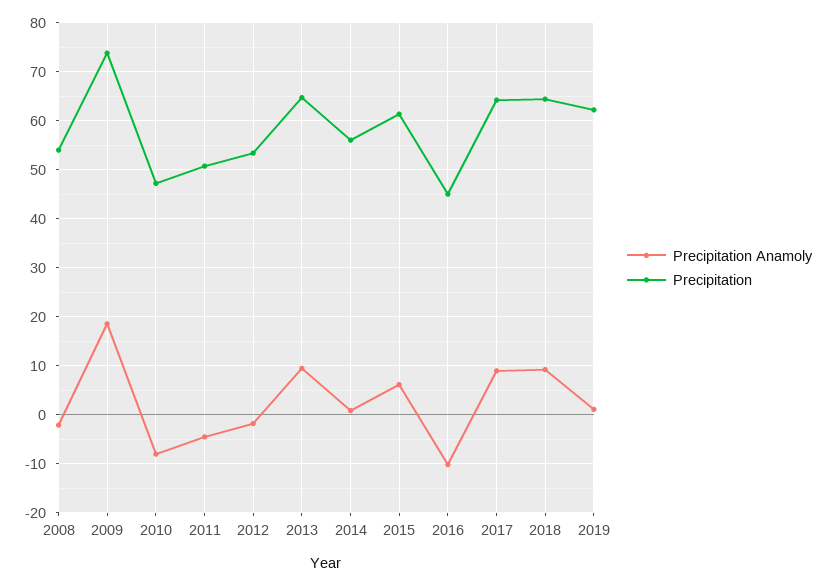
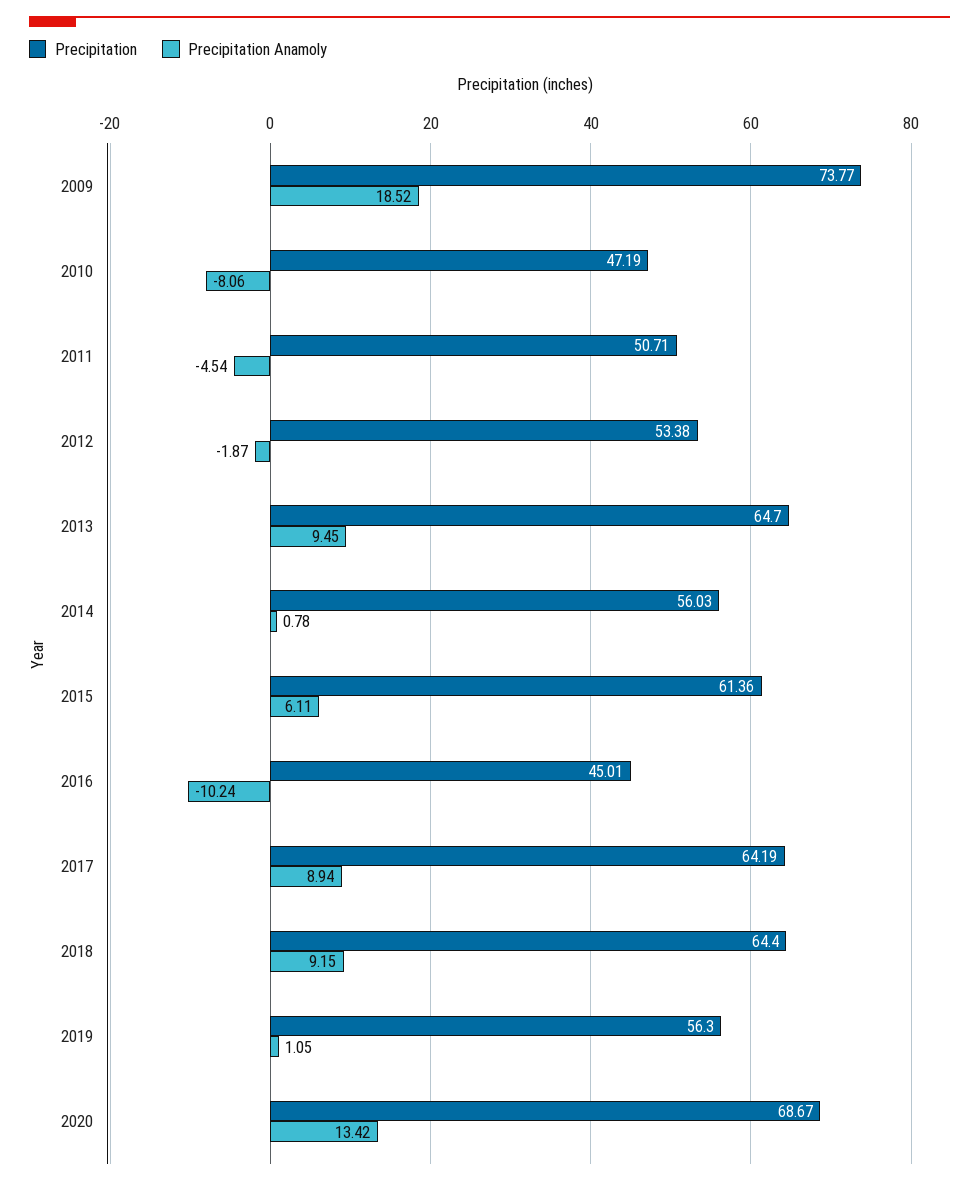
Precipitation Anamoly, 2008: -2 -> none
Precipitation, 2008: 54 -> none
Precipitation, 2019: 62 -> 56.3
Precipitation, 2020: none -> 68.67
Precipitation Anamoly, 2020: none -> 13.42

